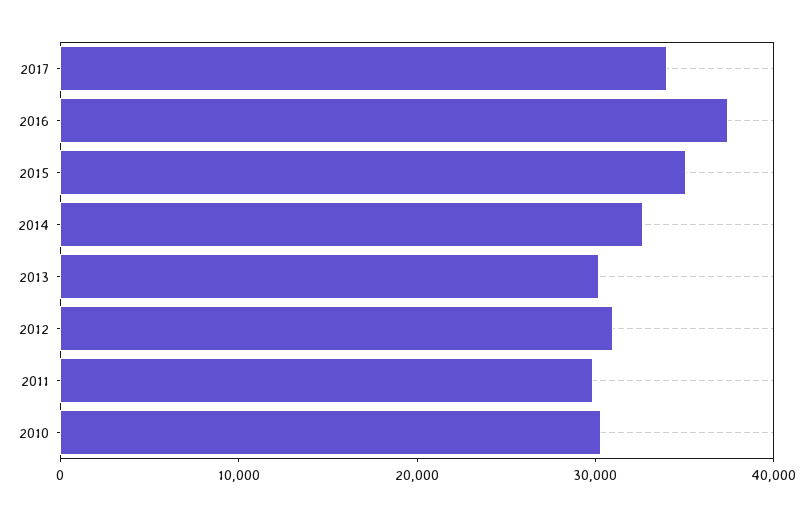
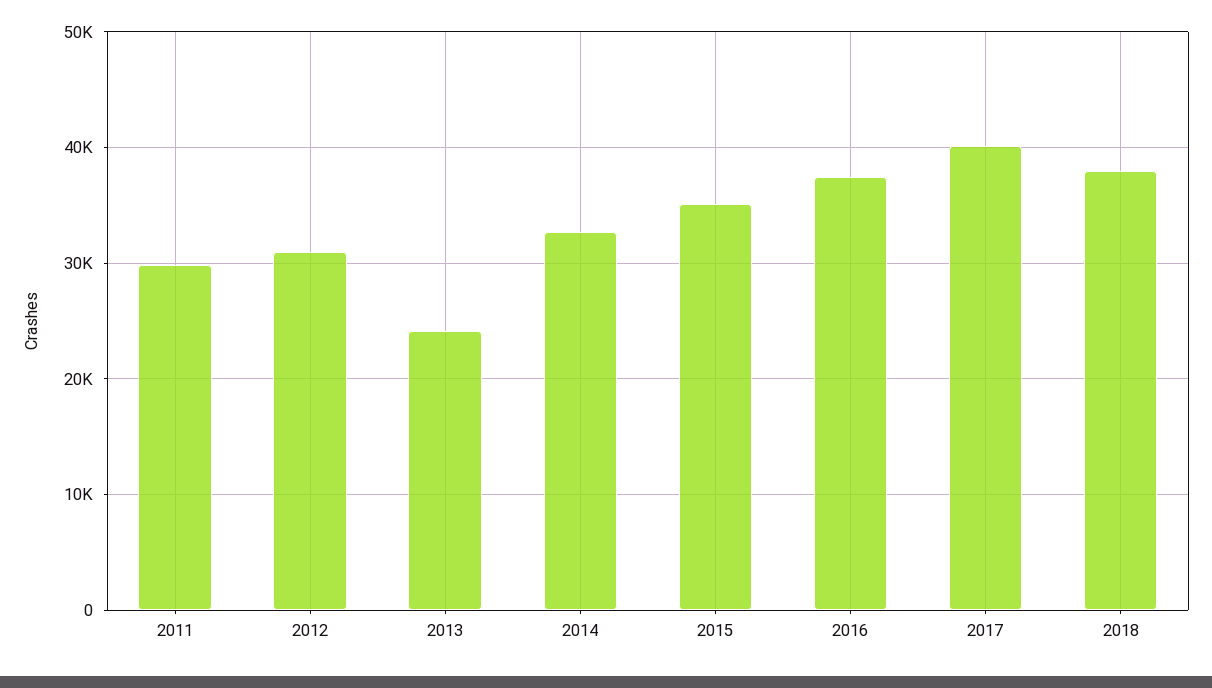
2017: 34000 -> 40000
2013: 30000 -> 24000
2010: 30000 -> none
2018: none -> 38000

